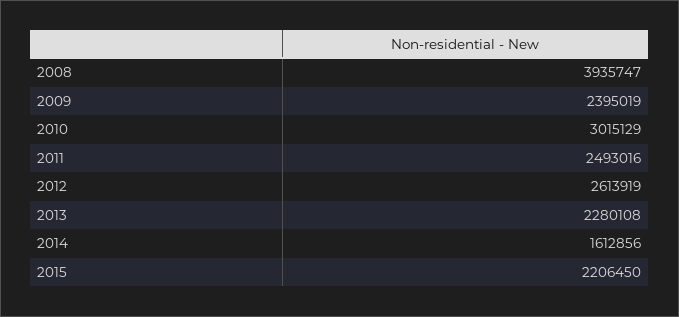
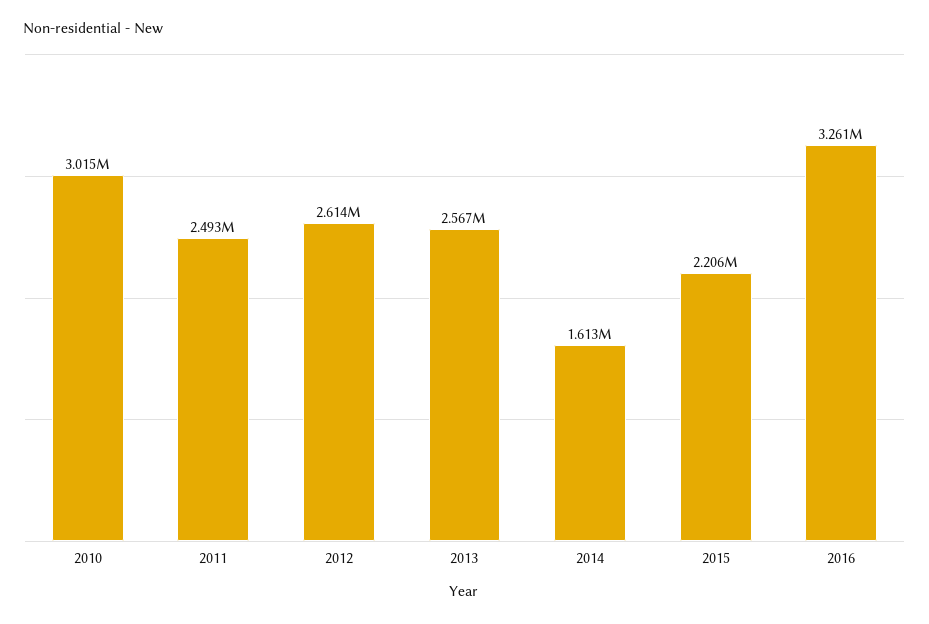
2008: 3935747 -> none
2009: 2395019 -> none
2013: 2280108 -> 2567000
2016: none -> 3261000

